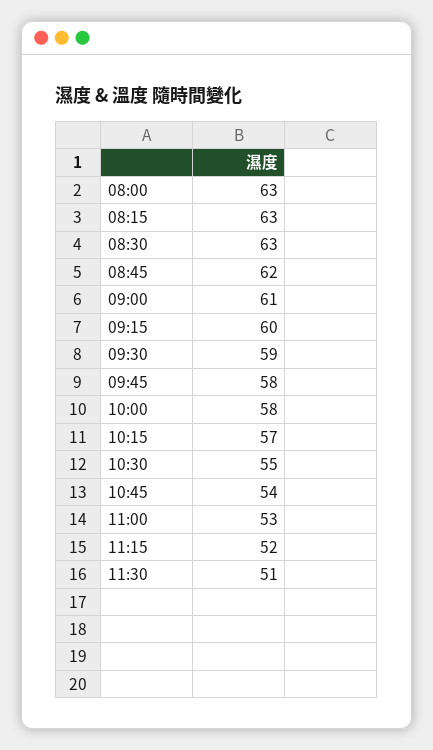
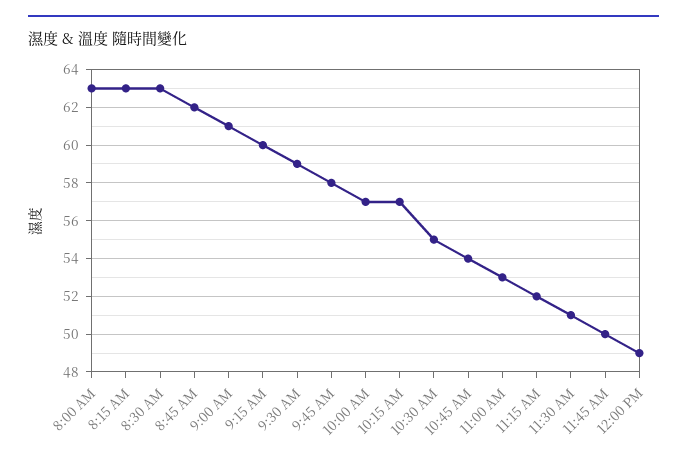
10:00: 58 -> 57
11:45 AM: none -> 50
12:00 PM: none -> 49

